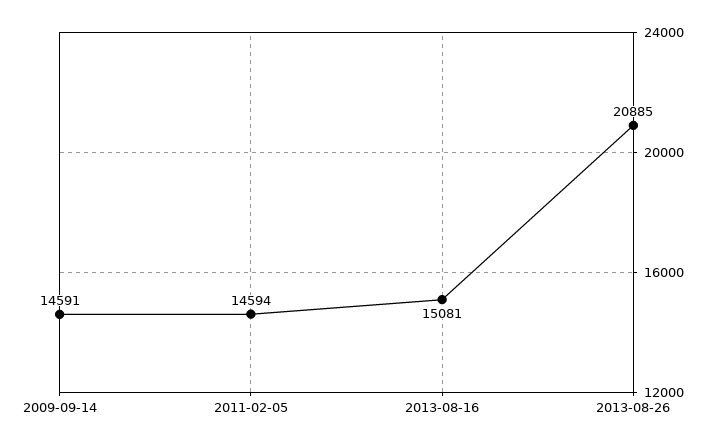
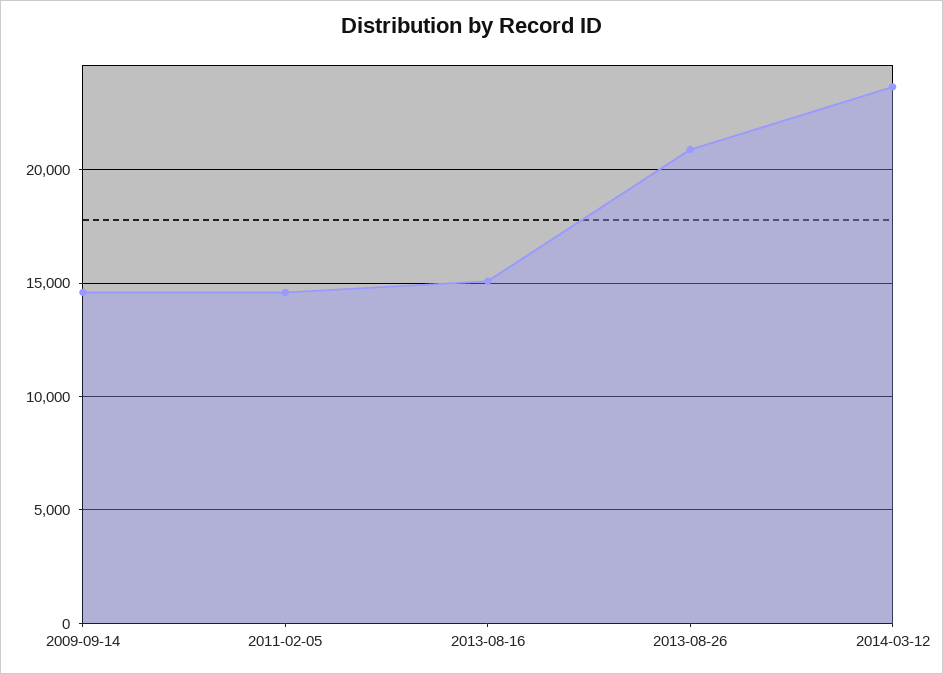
2014-03-12: none -> 23500

